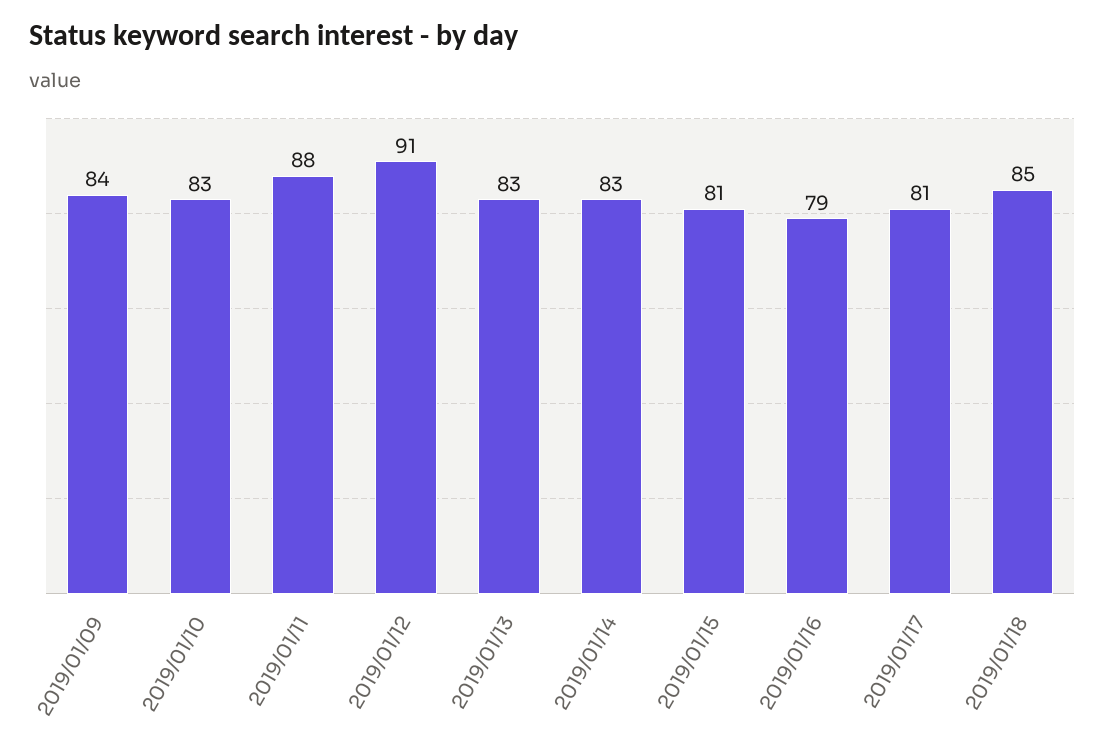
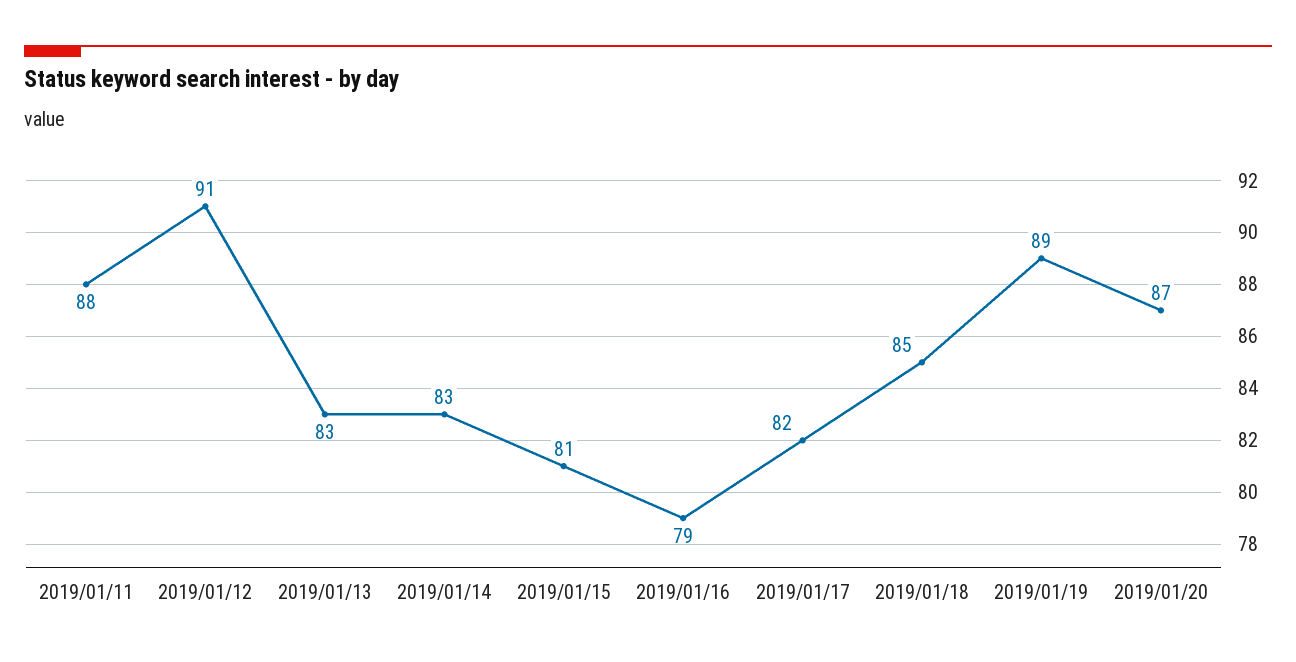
2019/01/09: 84 -> none
2019/01/10: 83 -> none
2019/01/17: 81 -> 82
2019/01/19: none -> 89
2019/01/20: none -> 87

